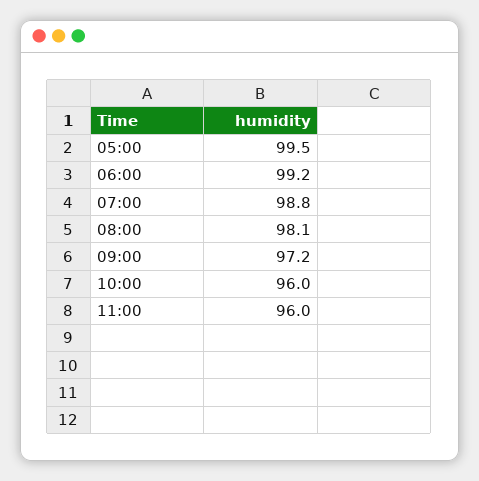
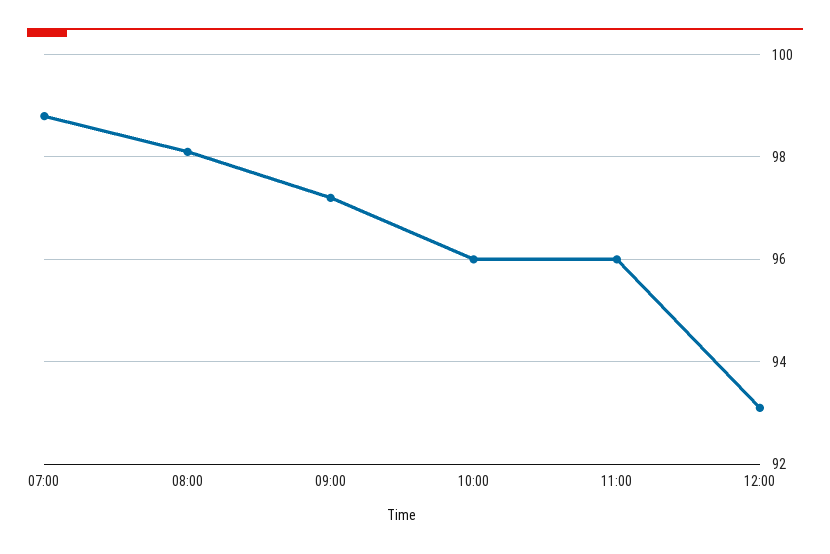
05:00: 99.5 -> none
06:00: 99.2 -> none
12:00: none -> 93

